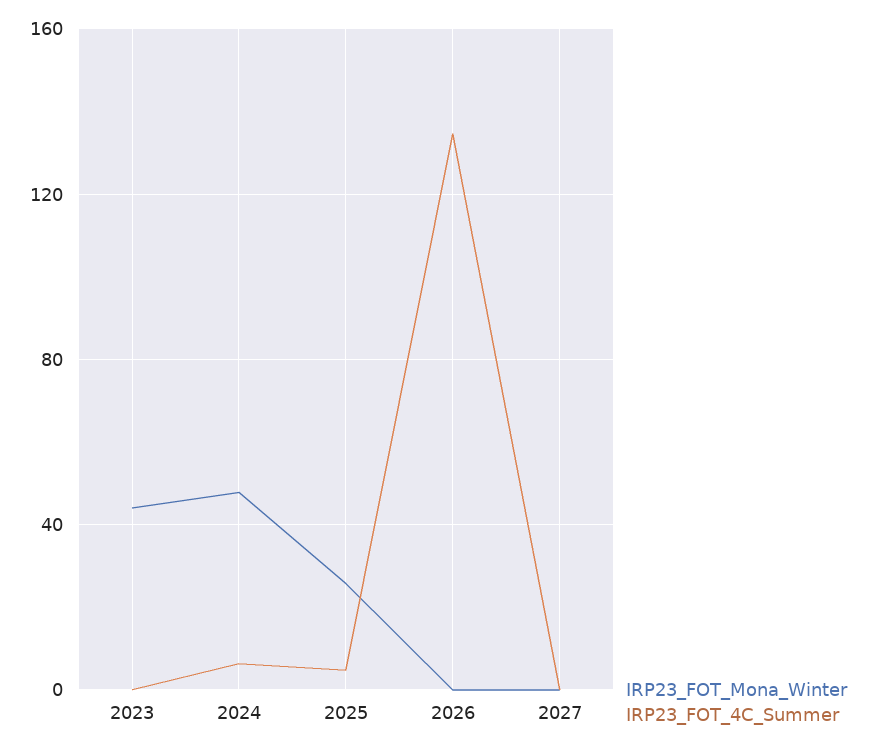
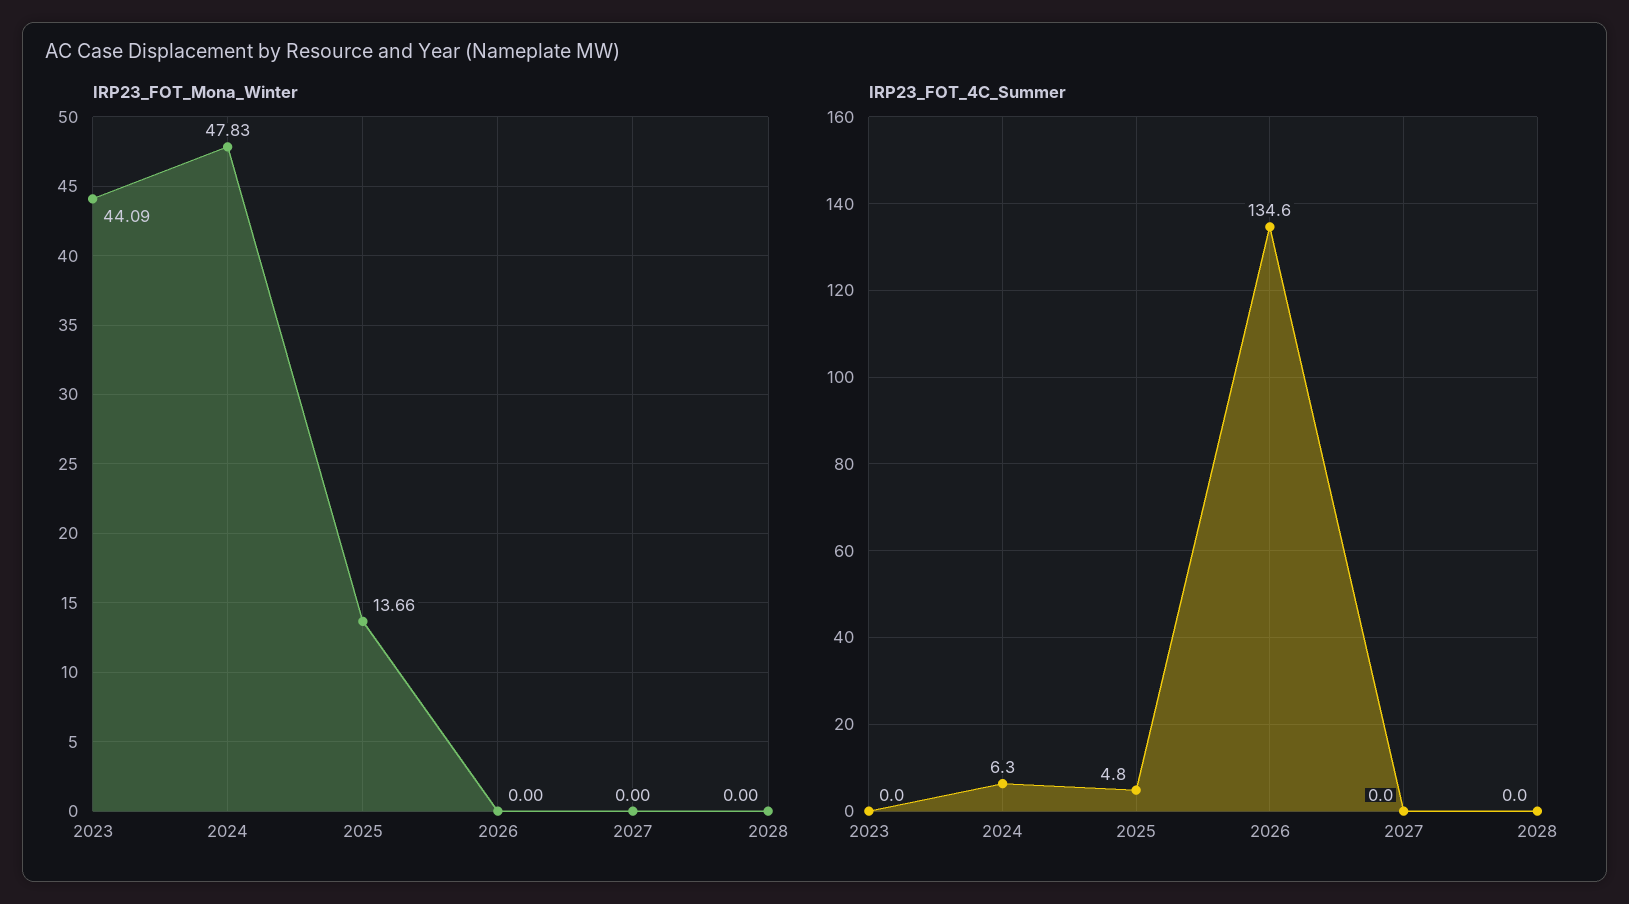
IRP23_FOT_Mona_Winter, 2025: 25 -> 13.66
IRP23_FOT_Mona_Winter, 2028: none -> 0
IRP23_FOT_4C_Summer, 2028: none -> 0

